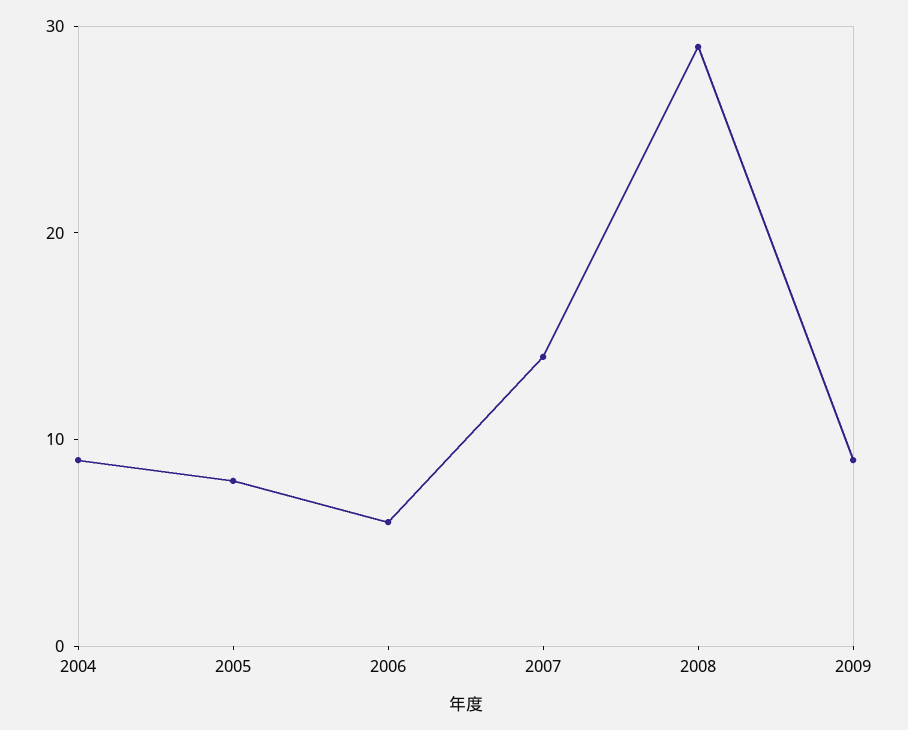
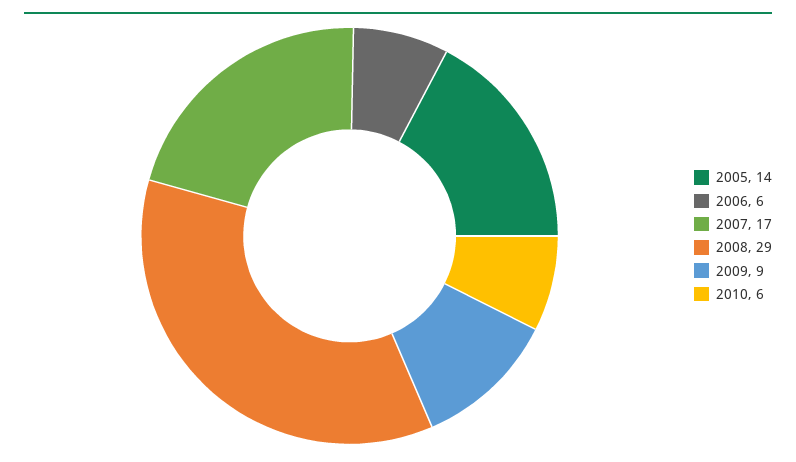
2004: 9 -> none
2005: 8 -> 14
2007: 14 -> 17
2010: none -> 6

